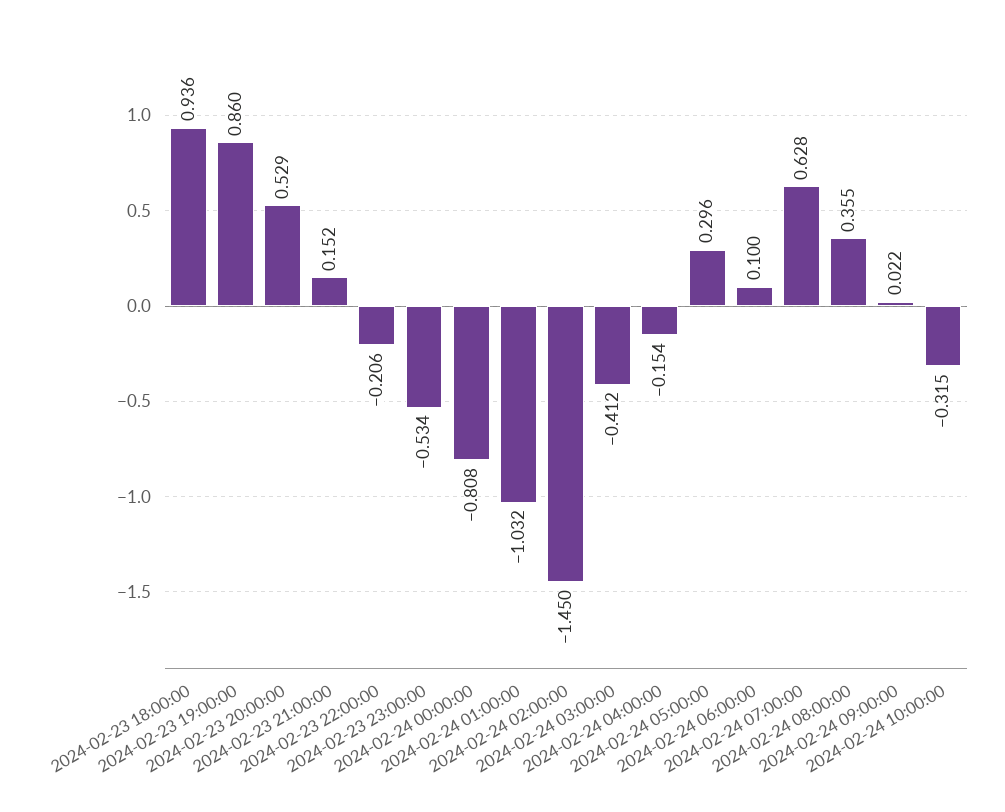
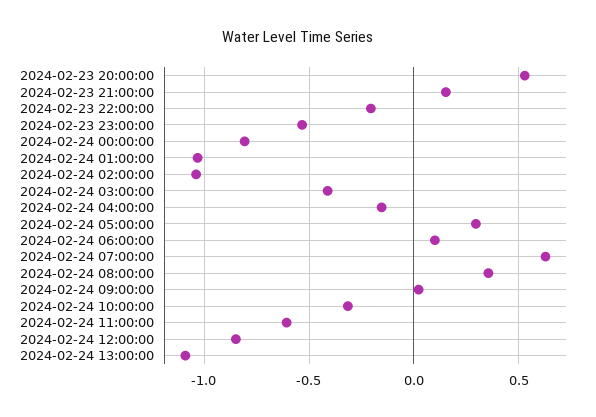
2024-02-23 18:00:00: 0.936 -> none
2024-02-23 19:00:00: 0.86 -> none
2024-02-24 02:00:00: -1.45 -> -1.05
2024-02-24 11:00:00: none -> -0.6
2024-02-24 12:00:00: none -> -0.85
2024-02-24 13:00:00: none -> -1.1

